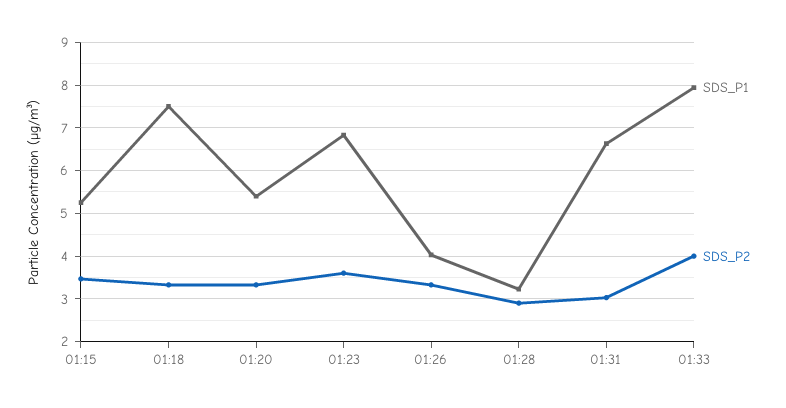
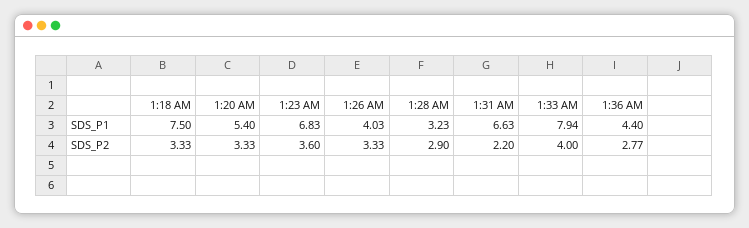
SDS_P1, 01:15: 5.2 -> none
SDS_P2, 01:15: 3.4 -> none
SDS_P2, 01:31: 3 -> 2.2
SDS_P1, 1:36 AM: none -> 4.4
SDS_P2, 1:36 AM: none -> 2.77

